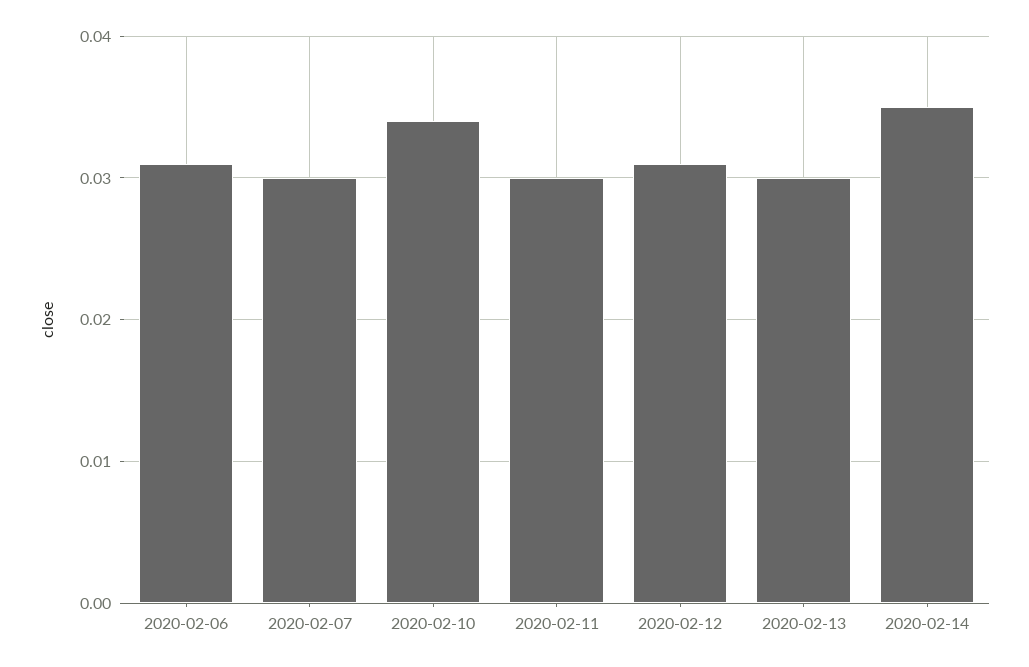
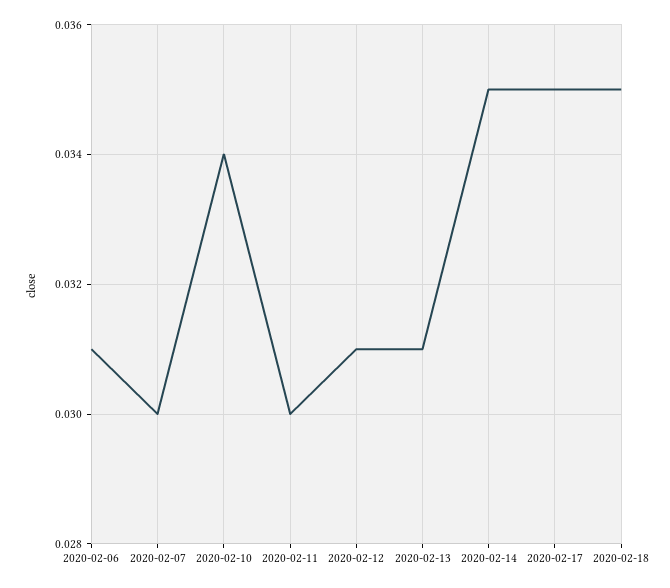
2020-02-13: 0.03 -> 0.031
2020-02-17: none -> 0.035
2020-02-18: none -> 0.035

